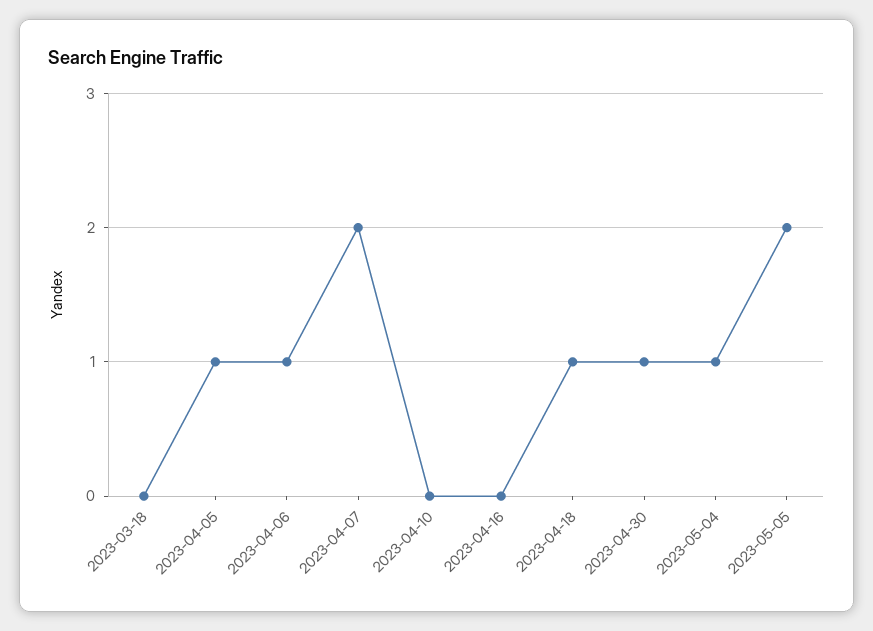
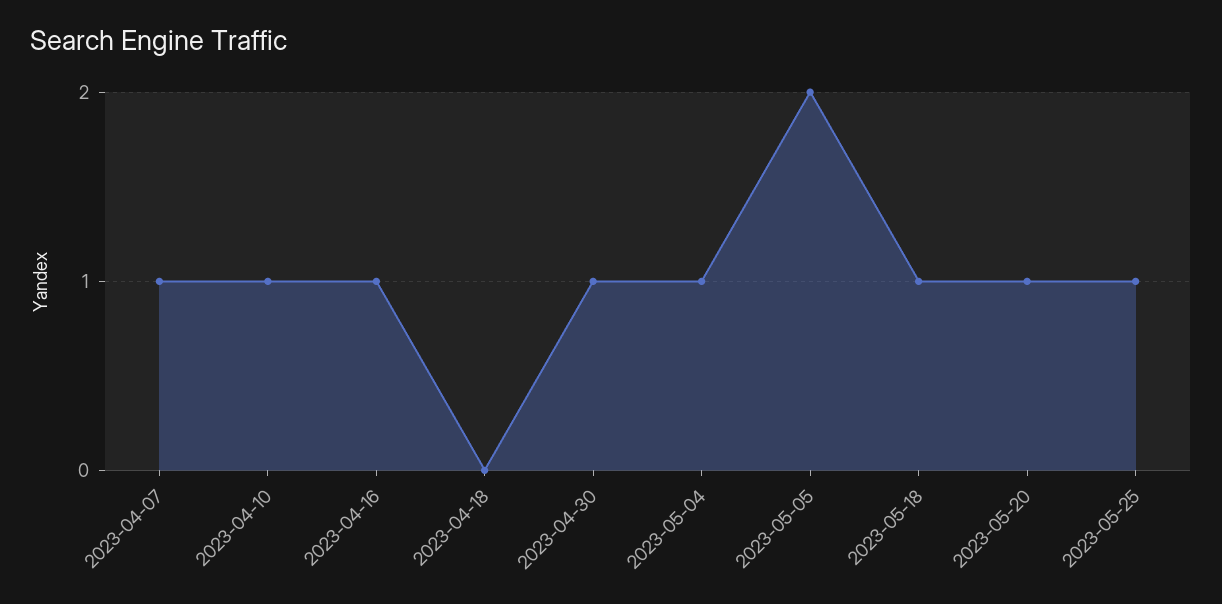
2023-03-18: 0 -> none
2023-04-05: 1 -> none
2023-04-06: 1 -> none
2023-04-07: 2 -> 1
2023-04-10: 0 -> 1
2023-04-16: 0 -> 1
2023-04-18: 1 -> 0
2023-05-18: none -> 1
2023-05-20: none -> 1
2023-05-25: none -> 1

